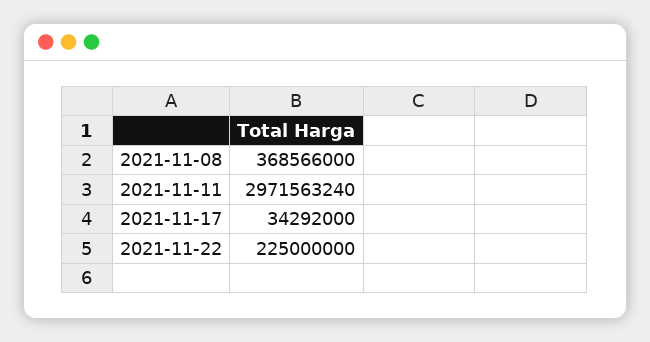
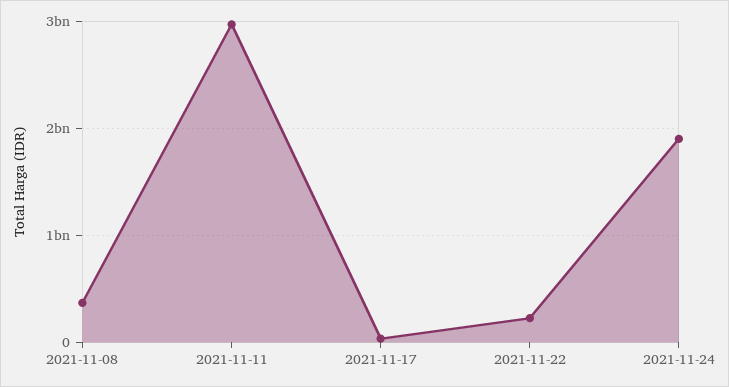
2021-11-24: none -> 1900000000

